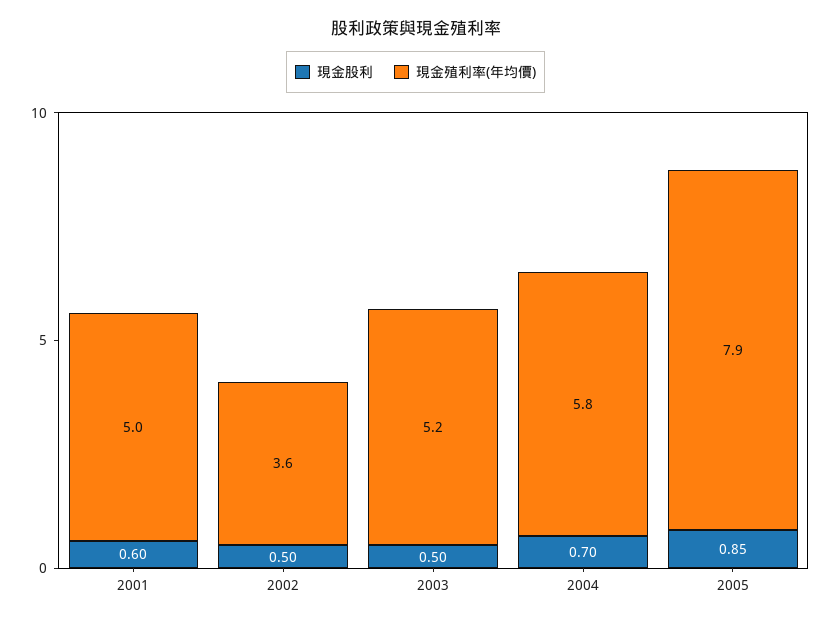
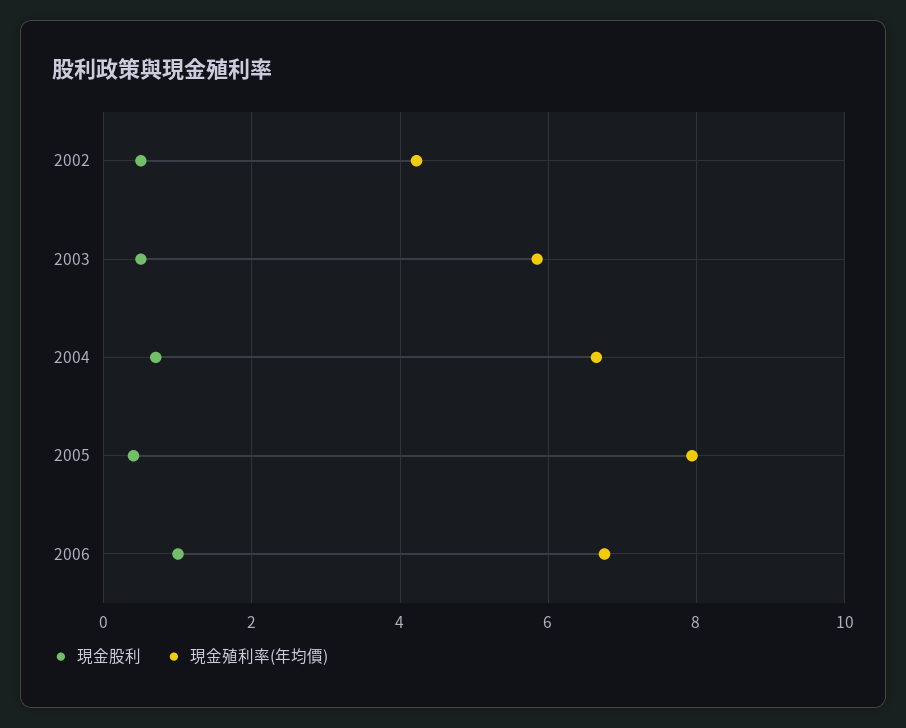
現金股利, 2001: 0.6 -> none
現金殖利率(年均價), 2001: 5 -> none
現金殖利率(年均價), 2002: 3.6 -> 4.2
現金殖利率(年均價), 2003: 5.2 -> 5.8
現金殖利率(年均價), 2004: 5.8 -> 6.6
現金股利, 2005: 0.85 -> 0.4
現金股利, 2006: none -> 1
現金殖利率(年均價), 2006: none -> 6.8

